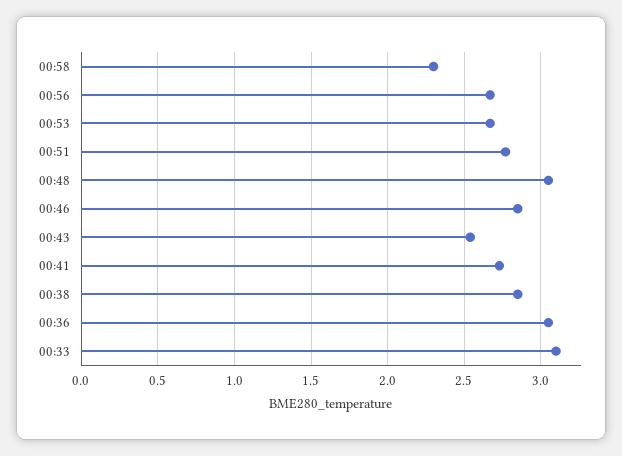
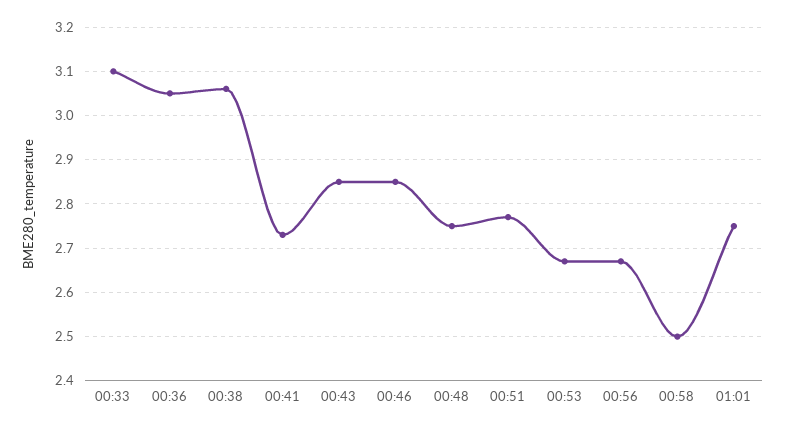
00:58: 2.3 -> 2.5
00:48: 3.05 -> 2.75
00:43: 2.55 -> 2.85
00:38: 2.85 -> 3.05
01:01: none -> 2.75

